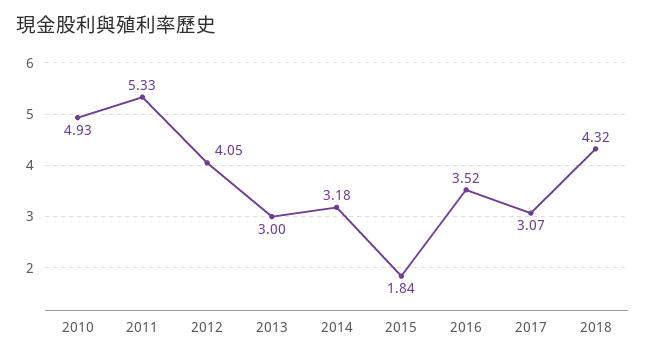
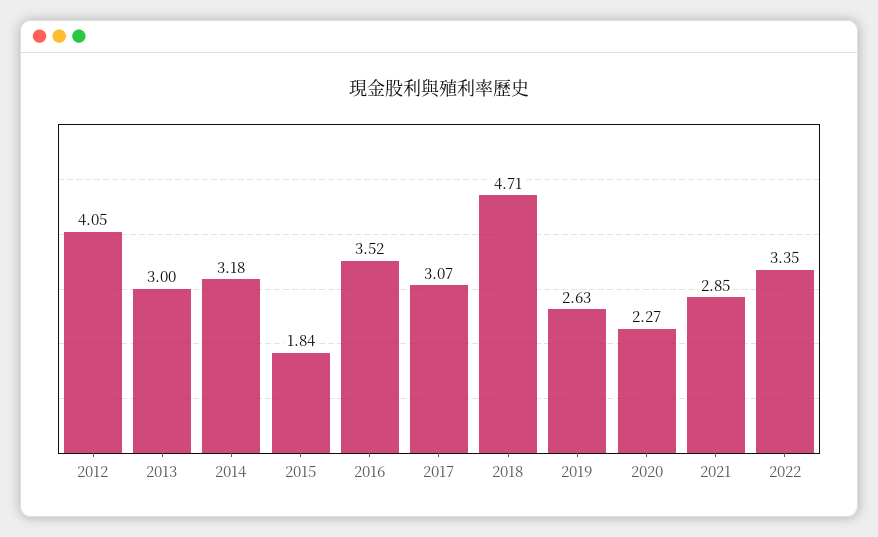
2010: 4.93 -> none
2011: 5.33 -> none
2018: 4.32 -> 4.71
2019: none -> 2.63
2020: none -> 2.27
2021: none -> 2.85
2022: none -> 3.35

